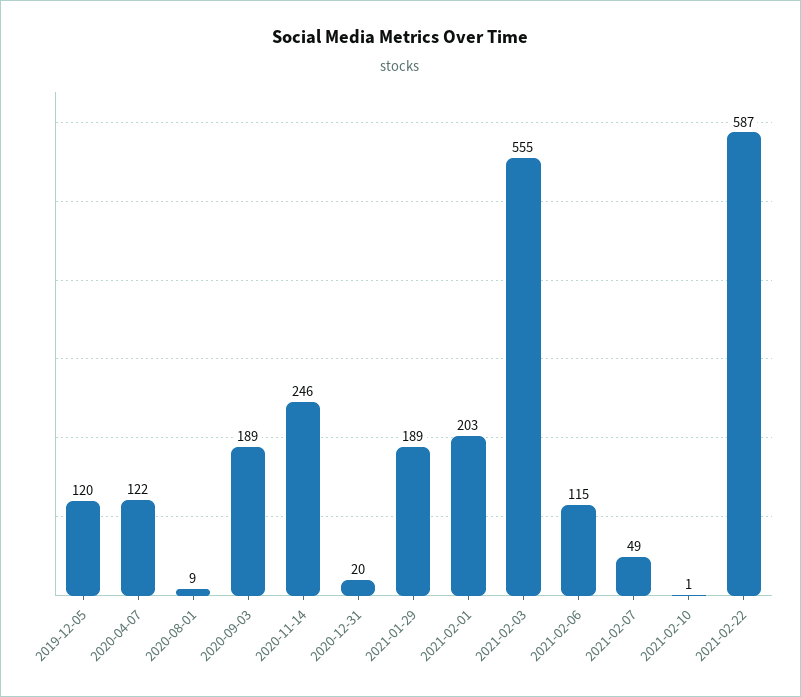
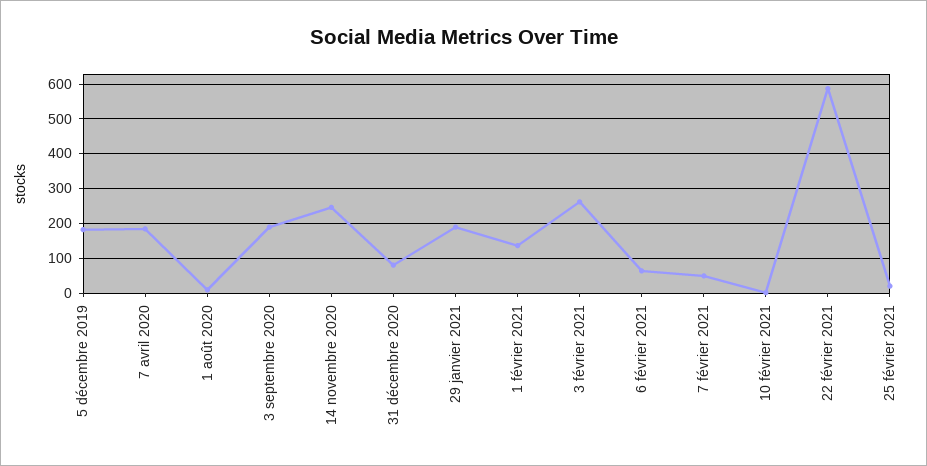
2019-12-05: 120 -> 180
2020-04-07: 122 -> 180
2020-12-31: 20 -> 80
2021-02-01: 203 -> 140
2021-02-03: 555 -> 260
2021-02-06: 115 -> 60
25 février 2021: none -> 20

